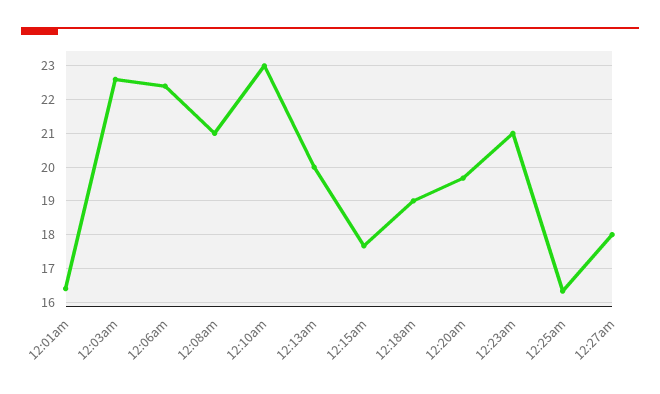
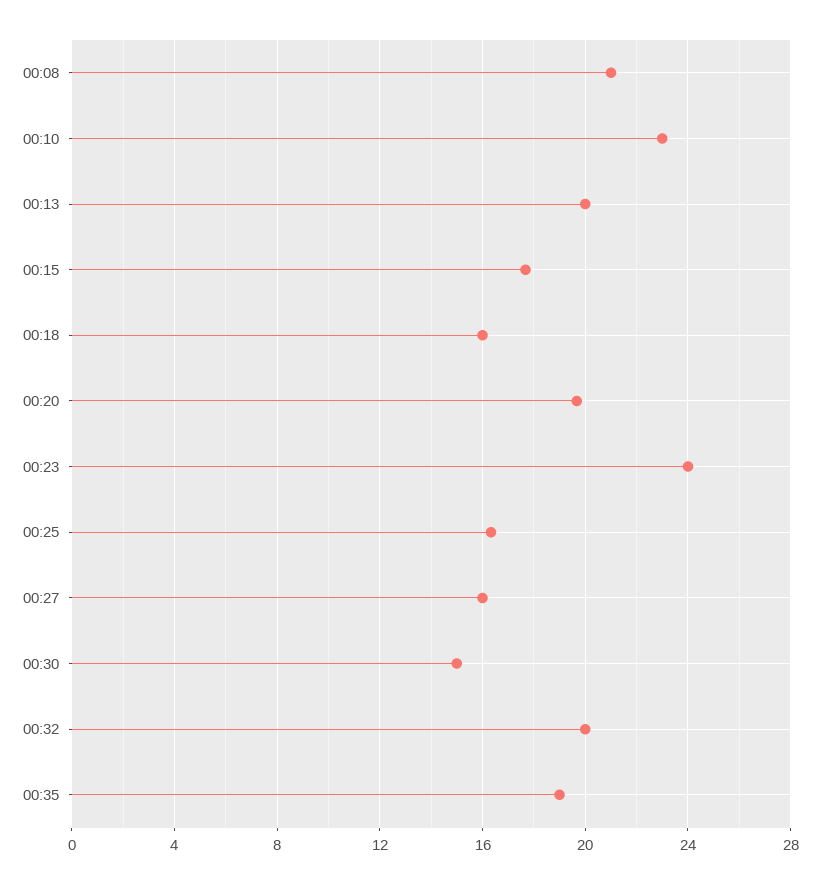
12:01am: 16.4 -> none
12:03am: 22.6 -> none
12:06am: 22.4 -> none
12:18am: 19 -> 16
12:23am: 21 -> 24
12:27am: 18 -> 16
00:30: none -> 15
00:32: none -> 20
00:35: none -> 19

